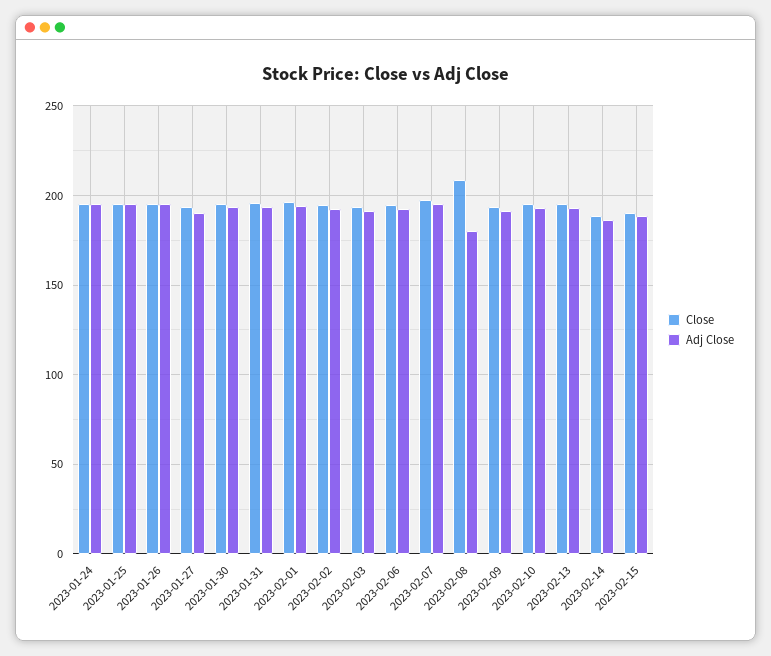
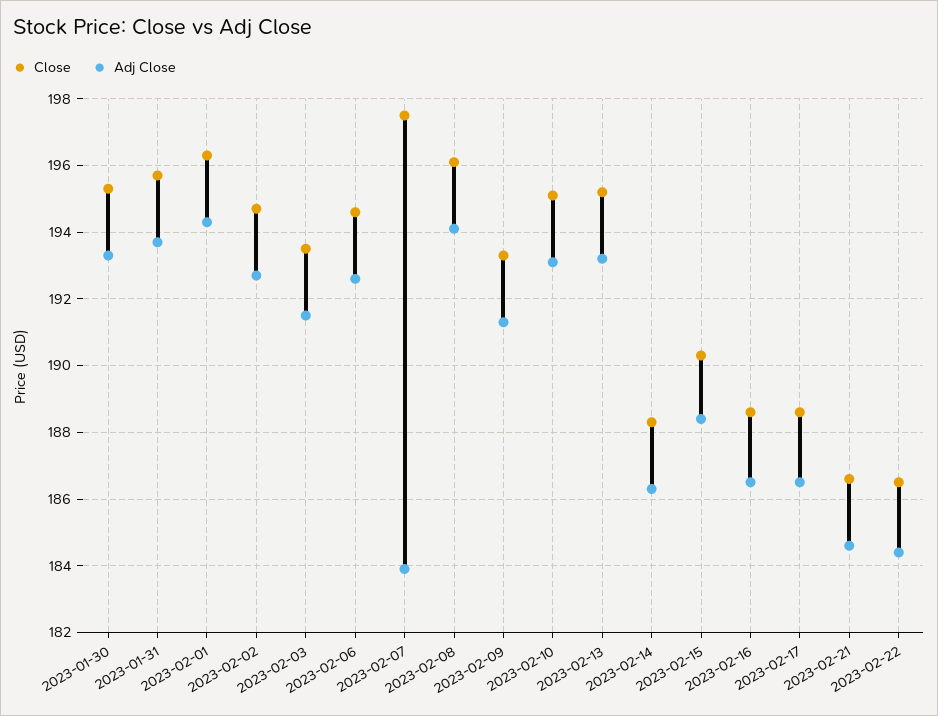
Close, 2023-01-24: 195 -> none
Adj Close, 2023-01-24: 195 -> none
Close, 2023-01-25: 195 -> none
Adj Close, 2023-01-25: 195 -> none
Close, 2023-01-26: 195 -> none
Adj Close, 2023-01-26: 195 -> none
Close, 2023-01-27: 195 -> none
Adj Close, 2023-01-27: 190 -> none
Adj Close, 2023-02-07: 195 -> 184
Close, 2023-02-08: 210 -> 196
Adj Close, 2023-02-08: 180 -> 194
Close, 2023-02-16: none -> 188.5
Adj Close, 2023-02-16: none -> 186.5
Close, 2023-02-17: none -> 188.5
Adj Close, 2023-02-17: none -> 186.5
Close, 2023-02-21: none -> 186.5
Adj Close, 2023-02-21: none -> 184.5
Close, 2023-02-22: none -> 186.5
Adj Close, 2023-02-22: none -> 184.5

